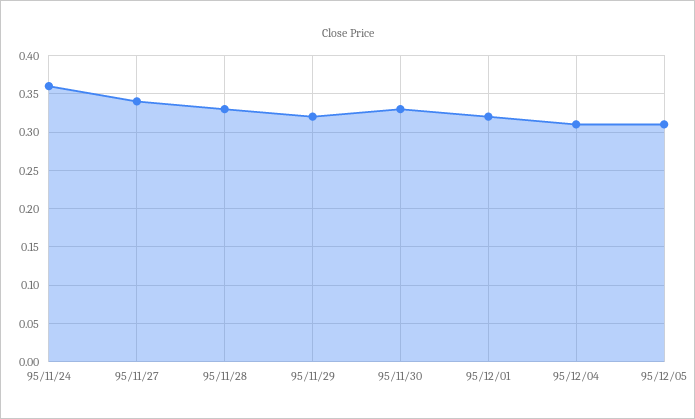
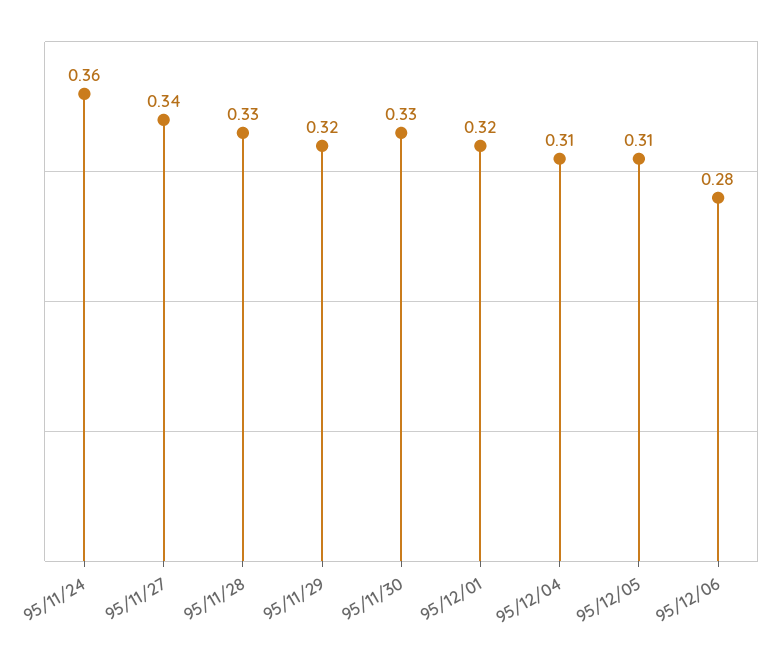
95/12/06: none -> 0.28

